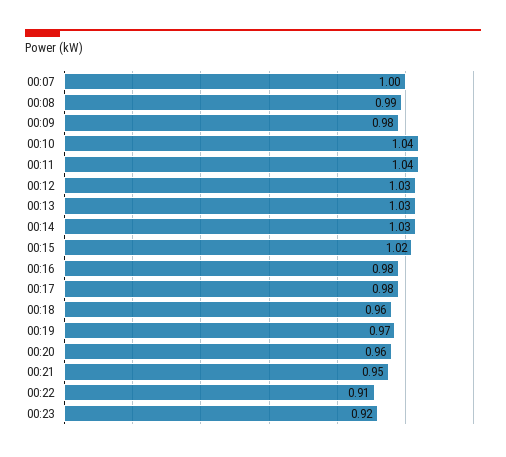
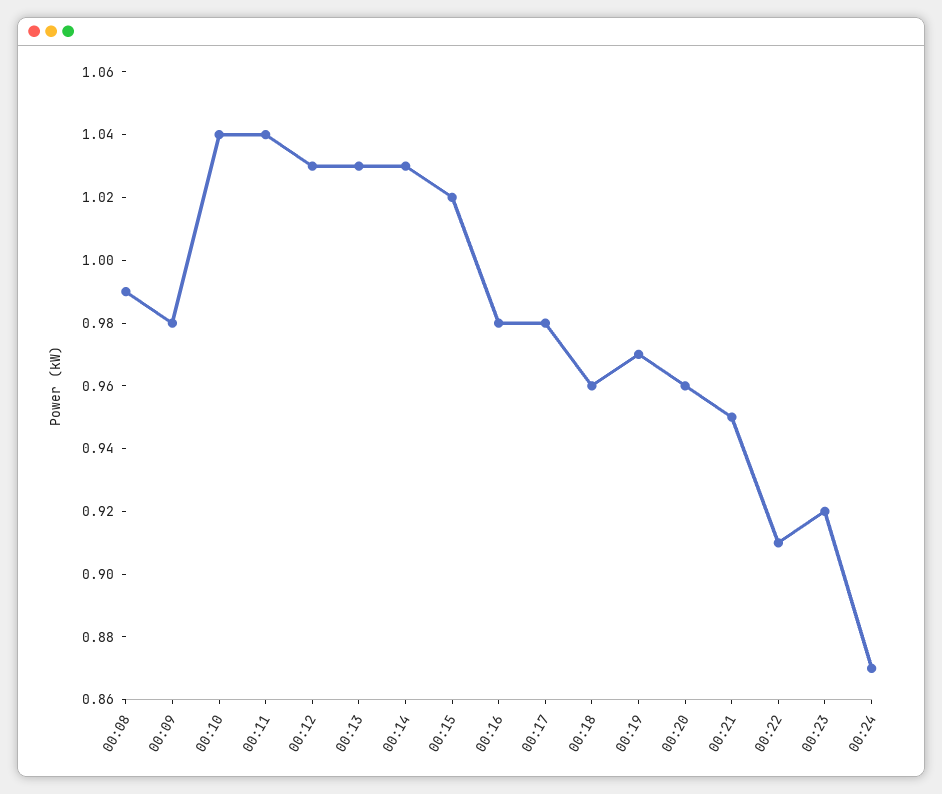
00:07: 1 -> none
00:24: none -> 0.87

